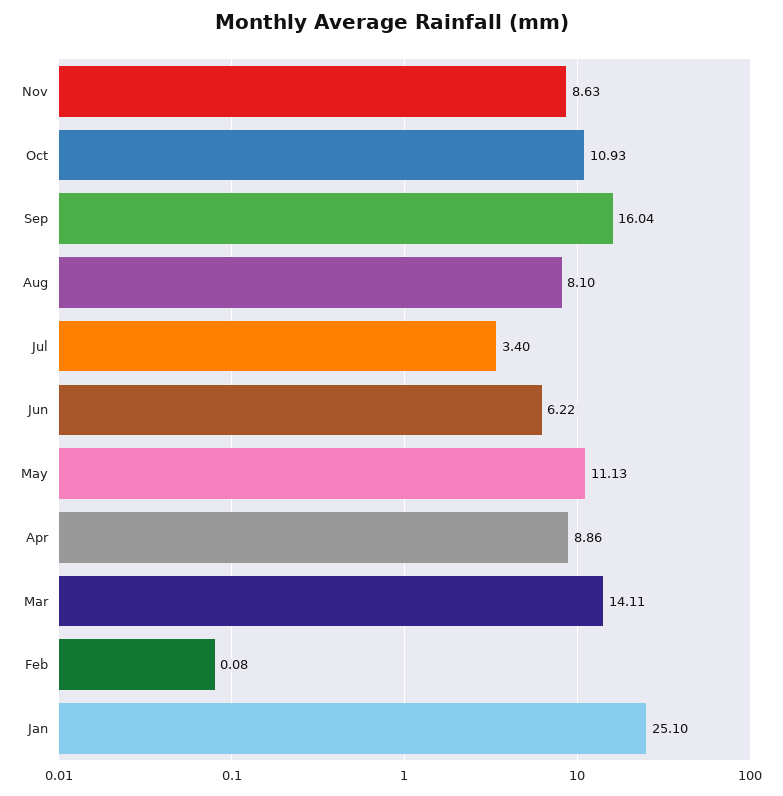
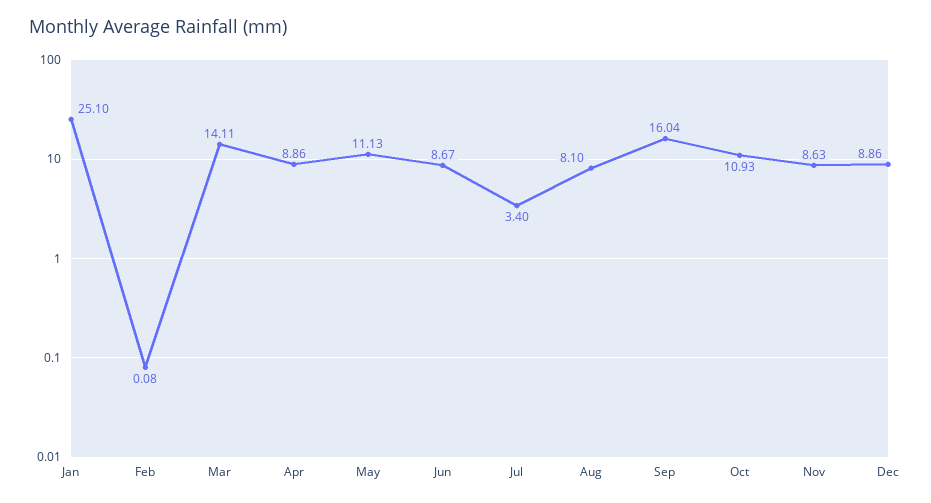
Jun: 6.22 -> 8.67
Dec: none -> 8.86

